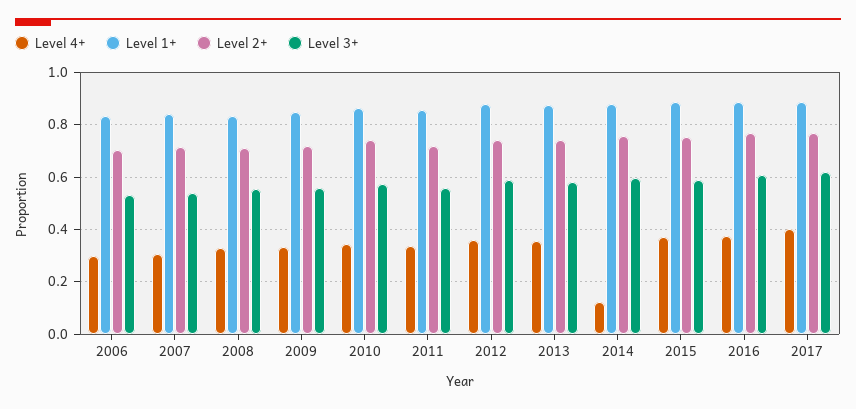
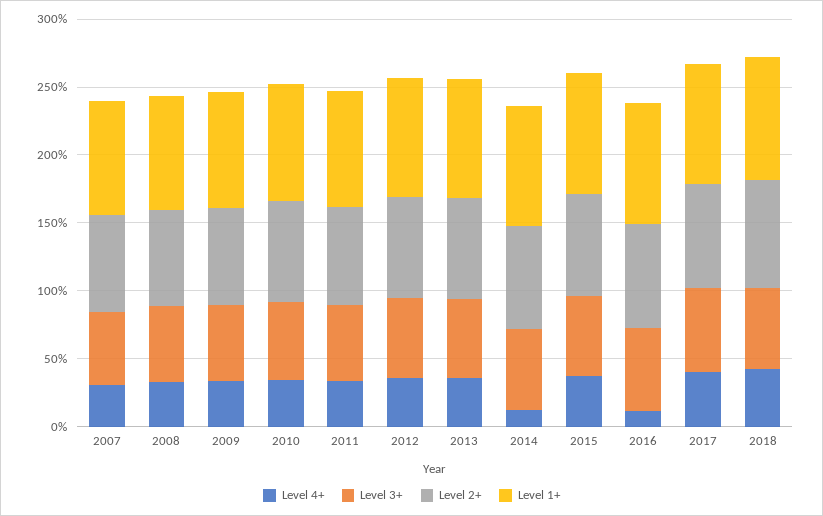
Level 4+, 2006: 0.3 -> none
Level 1+, 2006: 0.825 -> none
Level 2+, 2006: 0.7 -> none
Level 3+, 2006: 0.525 -> none
Level 4+, 2016: 0.375 -> 0.1
Level 4+, 2018: none -> 0.4
Level 3+, 2018: none -> 0.6
Level 2+, 2018: none -> 0.8
Level 1+, 2018: none -> 0.9

